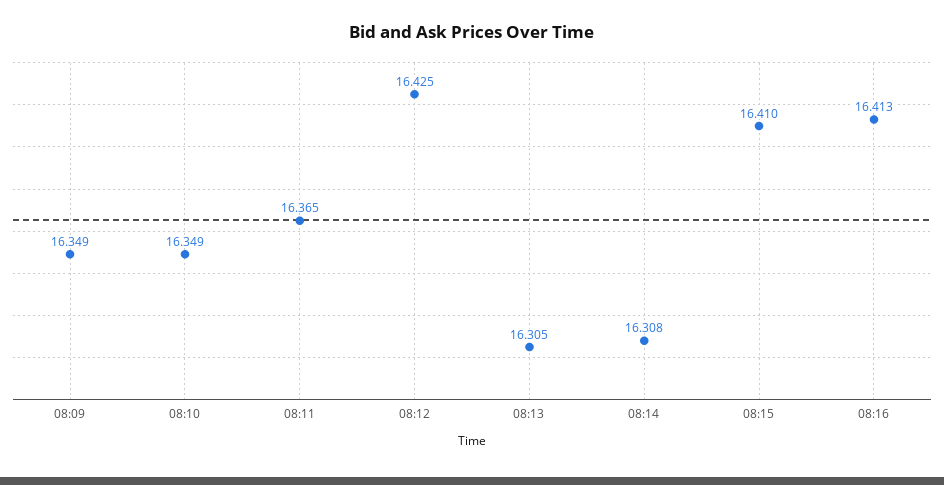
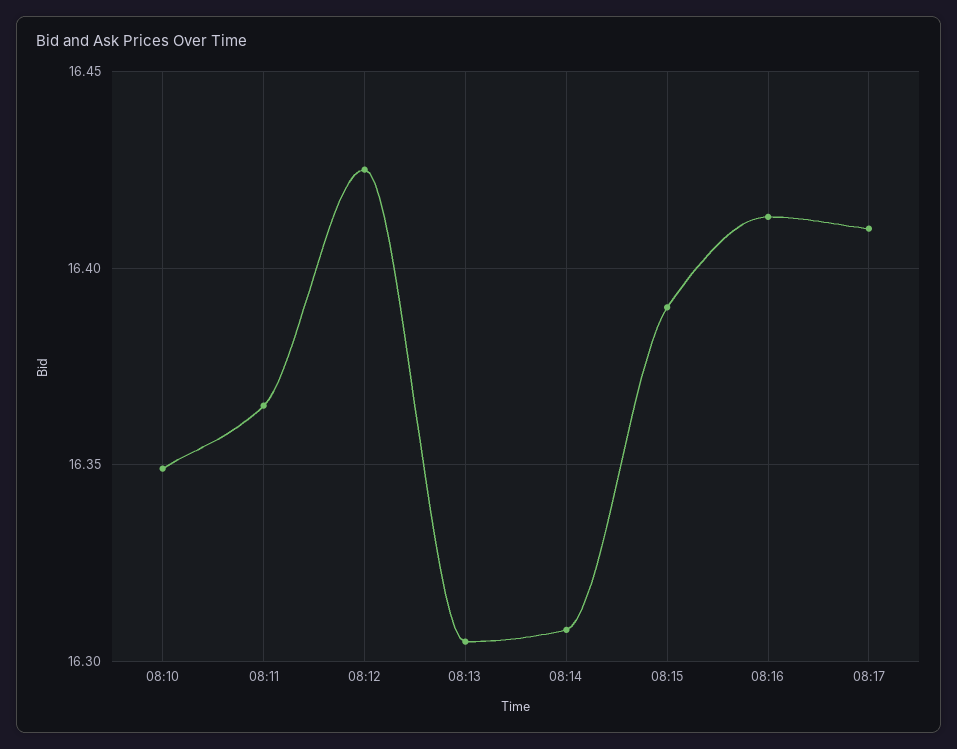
08:09: 16.349 -> none
08:15: 16.41 -> 16.39
08:17: none -> 16.41

